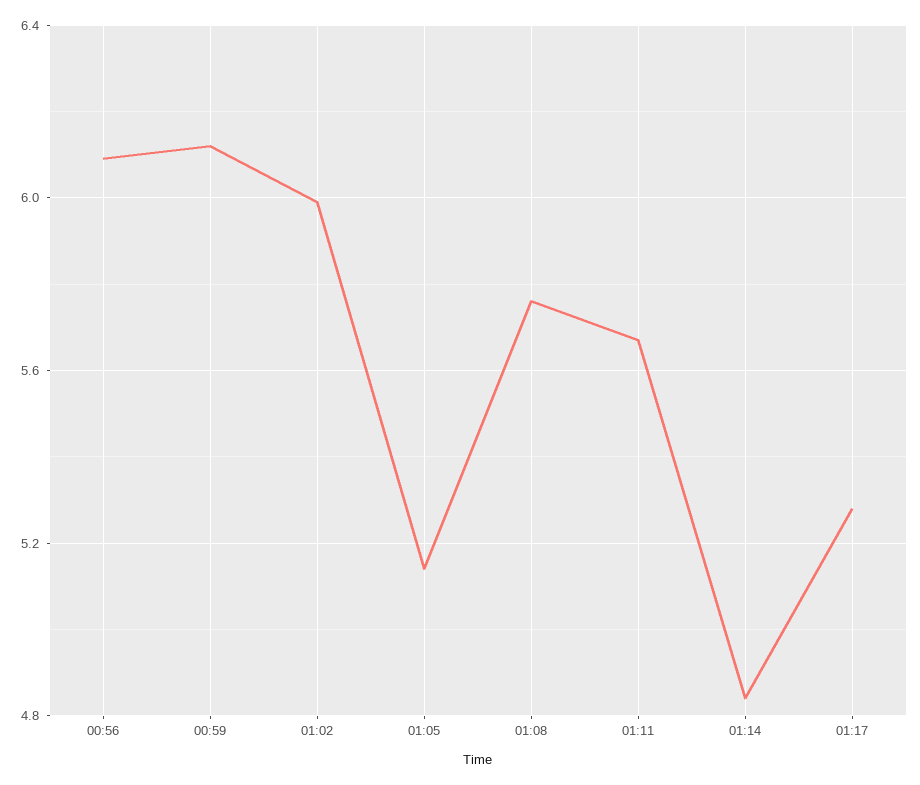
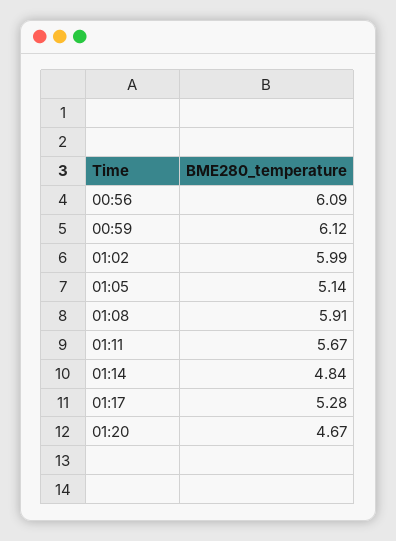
01:08: 5.75 -> 5.91
01:20: none -> 4.67

